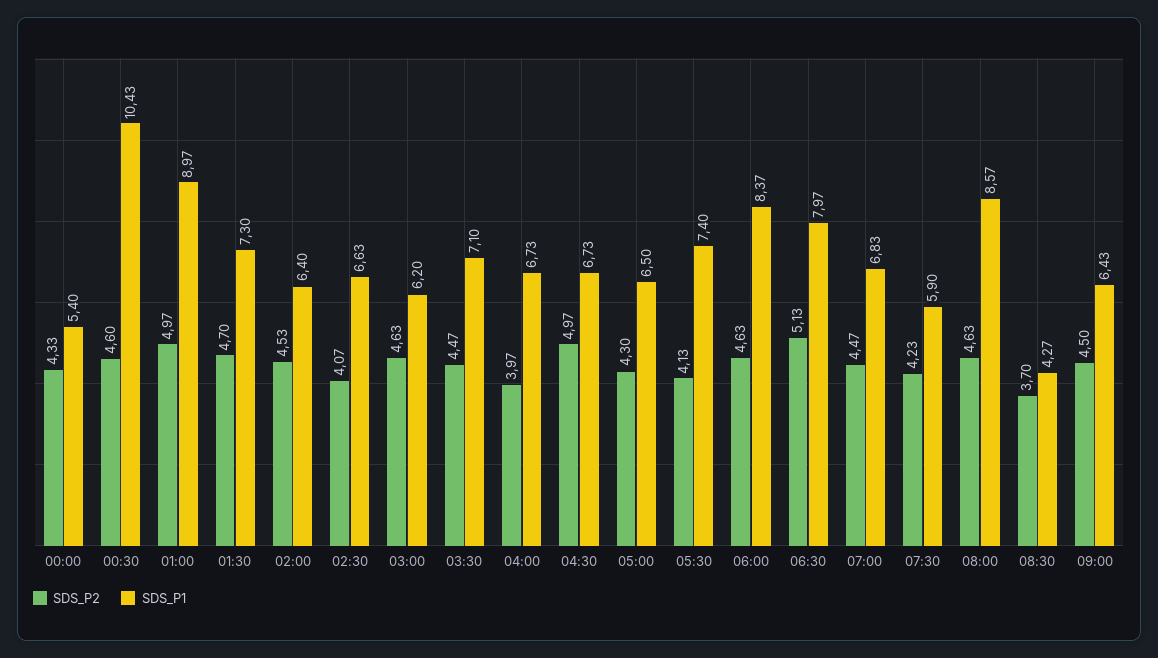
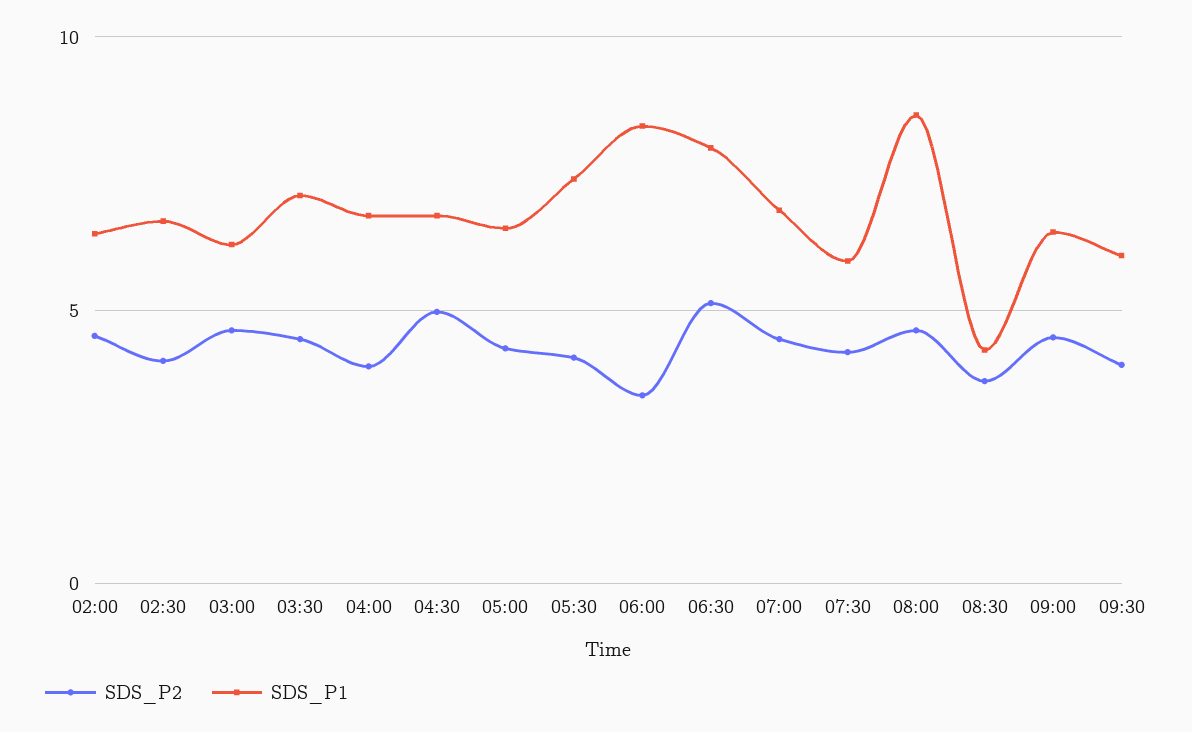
SDS_P2, 00:00: 4.33 -> none
SDS_P1, 00:00: 5.4 -> none
SDS_P2, 00:30: 4.6 -> none
SDS_P1, 00:30: 10.43 -> none
SDS_P2, 01:00: 4.97 -> none
SDS_P1, 01:00: 8.97 -> none
SDS_P2, 01:30: 4.7 -> none
SDS_P1, 01:30: 7.3 -> none
SDS_P2, 06:00: 4.63 -> 3.5
SDS_P2, 09:30: none -> 4
SDS_P1, 09:30: none -> 6

